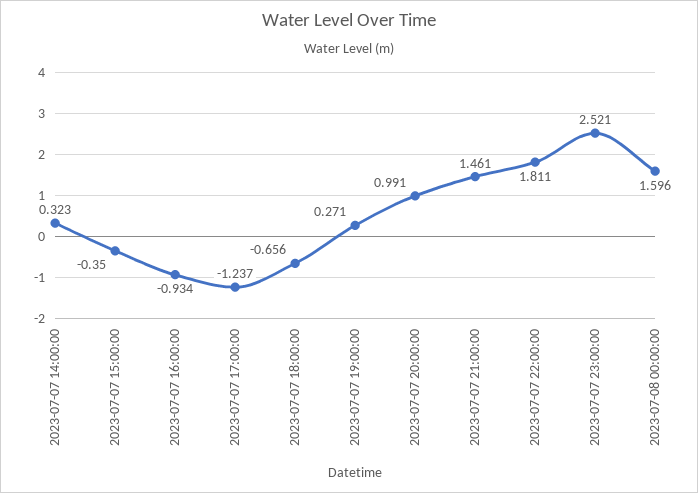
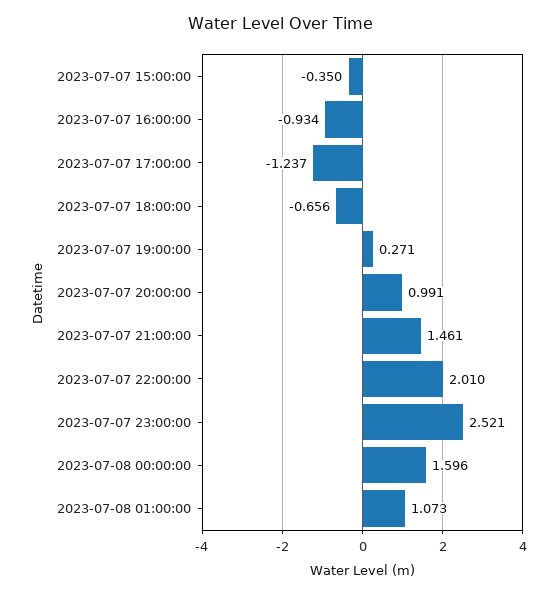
2023-07-07 14:00:00: 0.323 -> none
2023-07-07 22:00:00: 1.811 -> 2.01
2023-07-08 01:00:00: none -> 1.073

